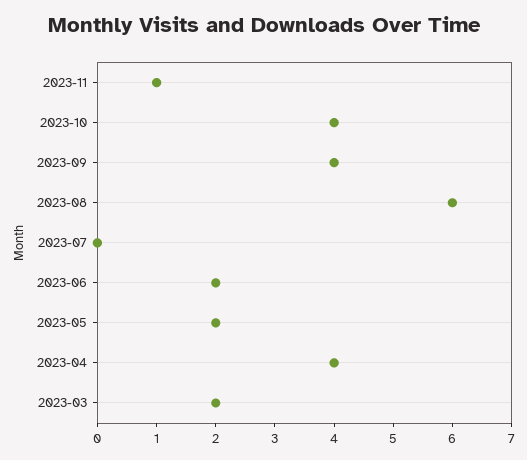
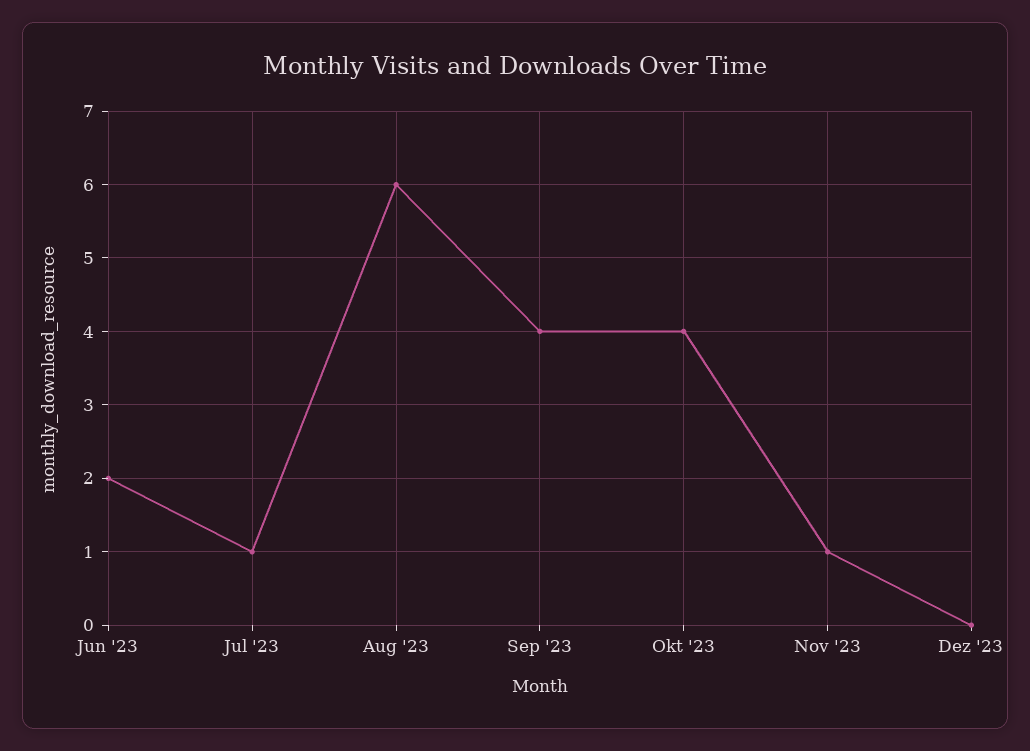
2023-07: 0 -> 1
2023-05: 2 -> none
2023-04: 4 -> none
2023-03: 2 -> none
Dez '23: none -> 0

